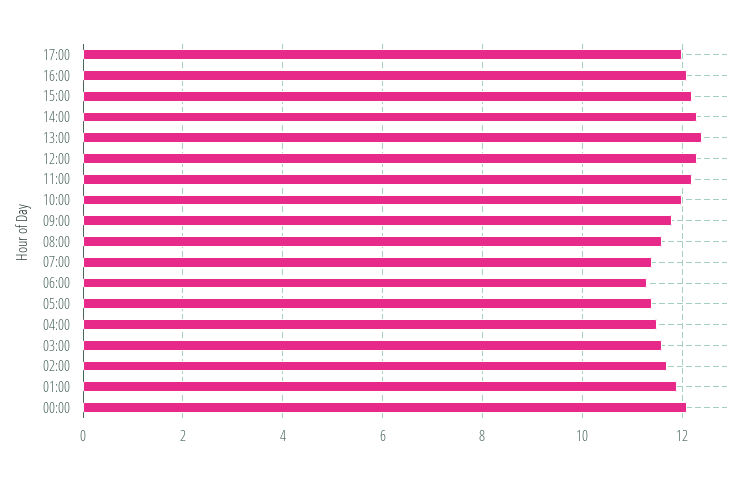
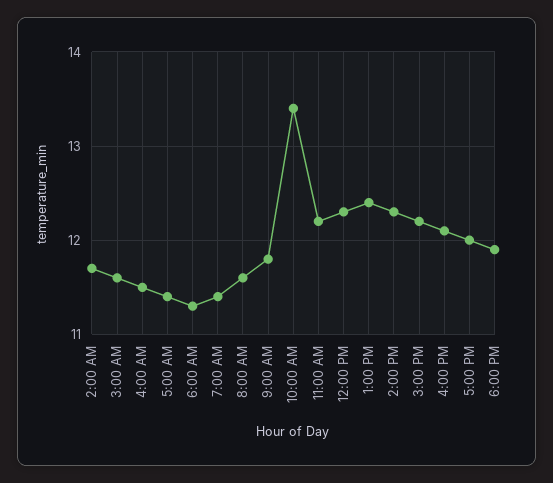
10:00: 12 -> 13.4
01:00: 12 -> none
00:00: 12 -> none
6:00 PM: none -> 11.9

